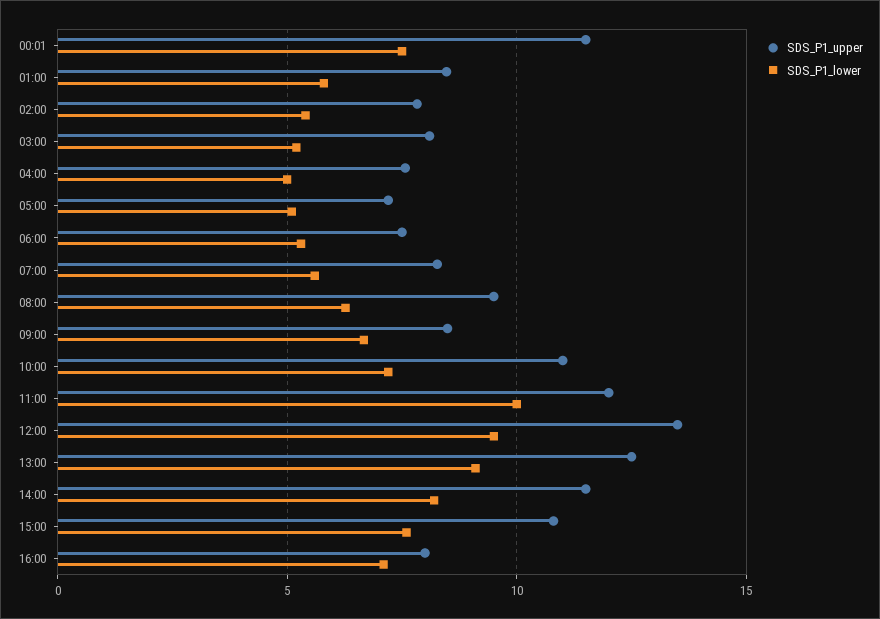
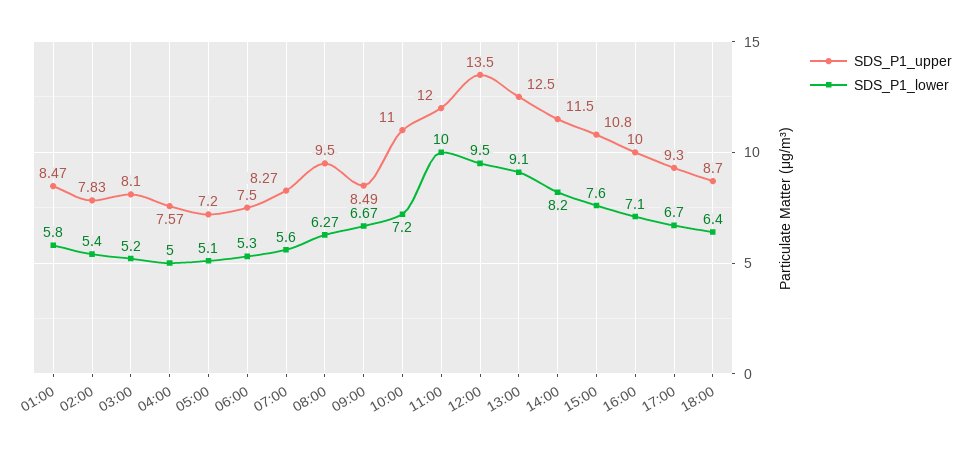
SDS_P1_upper, 00:01: 11.5 -> none
SDS_P1_lower, 00:01: 7.5 -> none
SDS_P1_upper, 16:00: 8 -> 10
SDS_P1_upper, 17:00: none -> 9.3
SDS_P1_lower, 17:00: none -> 6.7
SDS_P1_upper, 18:00: none -> 8.7
SDS_P1_lower, 18:00: none -> 6.4

